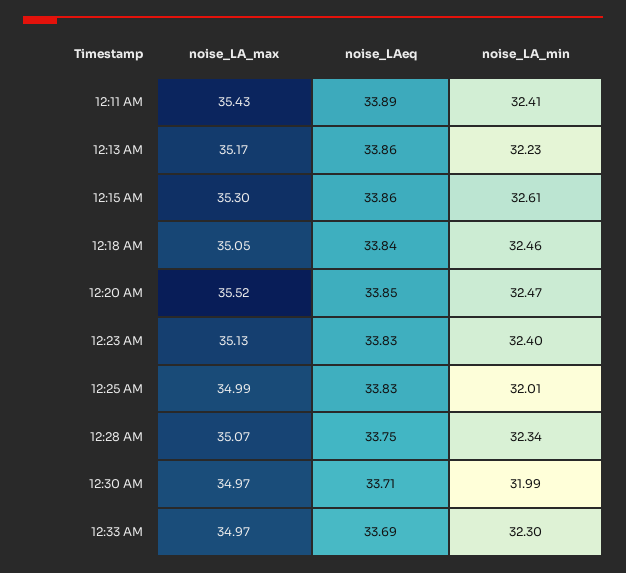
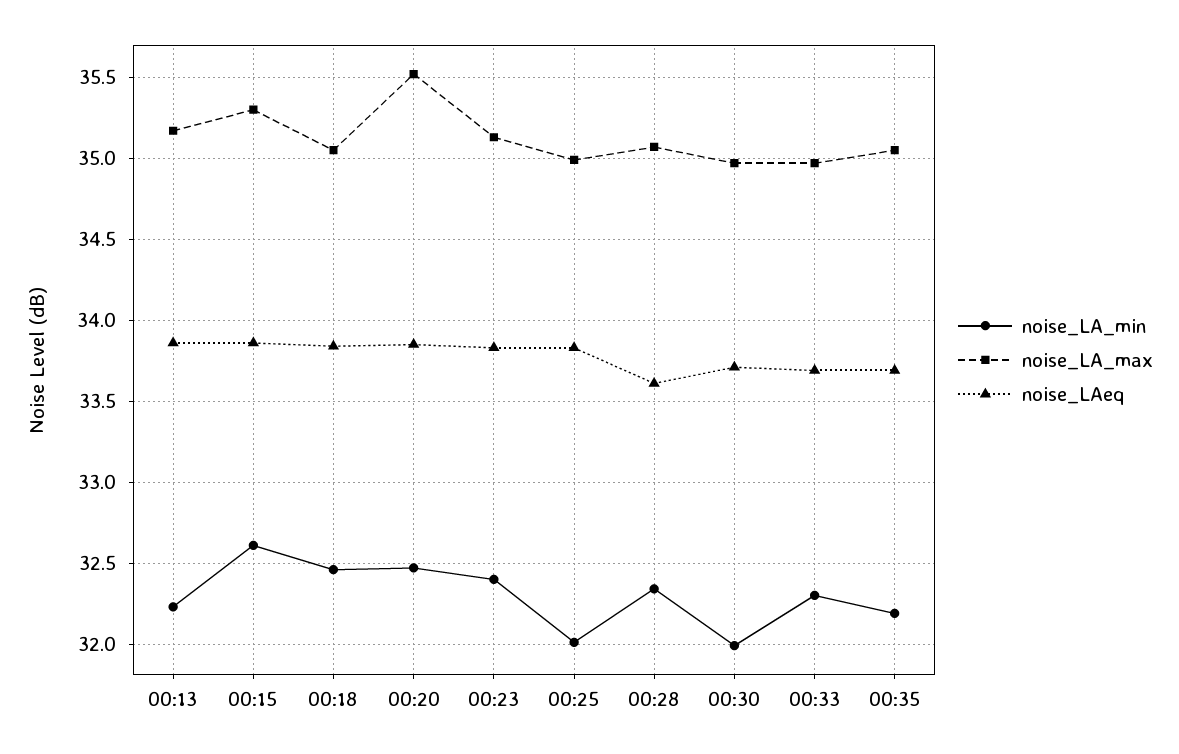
noise_LA_max, 12:11 AM: 35.43 -> none
noise_LAeq, 12:11 AM: 33.89 -> none
noise_LA_min, 12:11 AM: 32.41 -> none
noise_LAeq, 12:28 AM: 33.75 -> 33.6
noise_LA_min, 00:35: none -> 32.2
noise_LA_max, 00:35: none -> 35.05
noise_LAeq, 00:35: none -> 33.7

